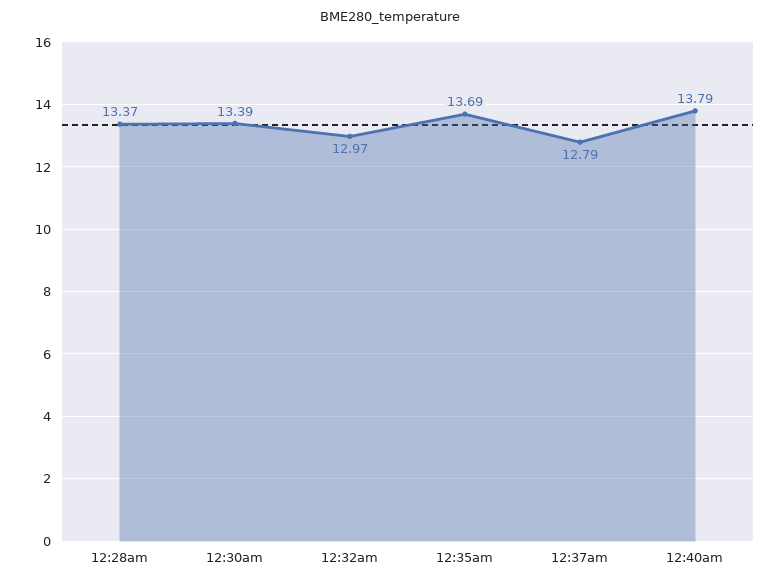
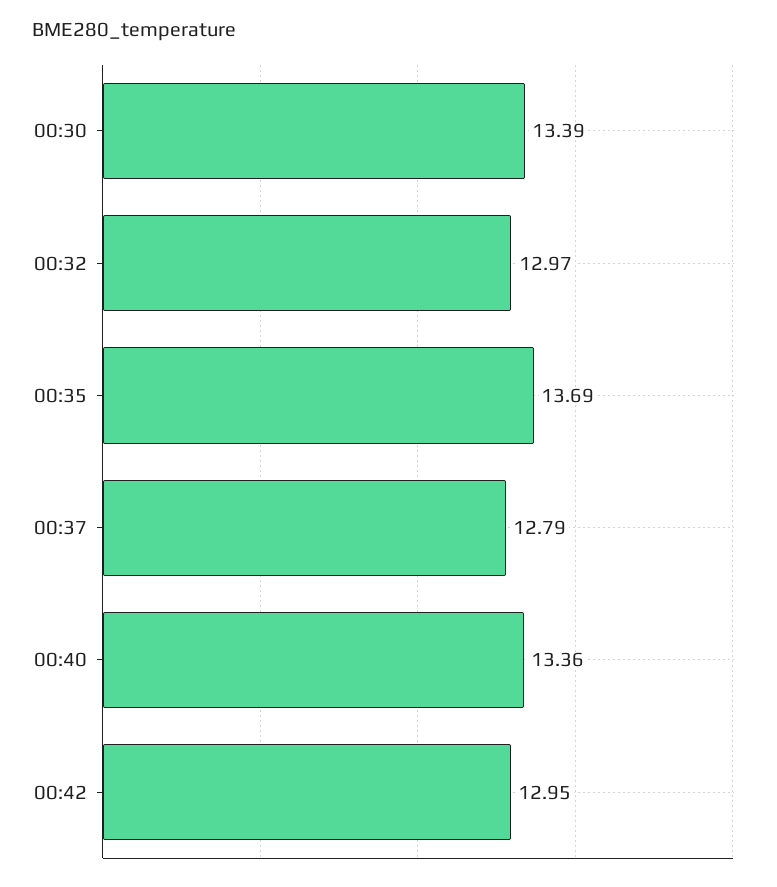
12:28am: 13.37 -> none
12:40am: 13.79 -> 13.36
00:42: none -> 12.95

